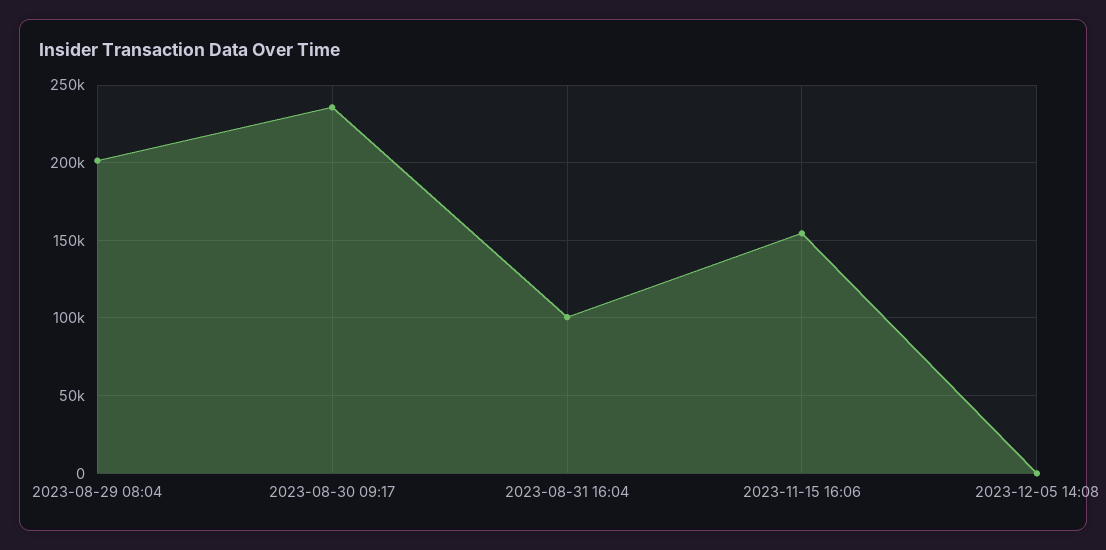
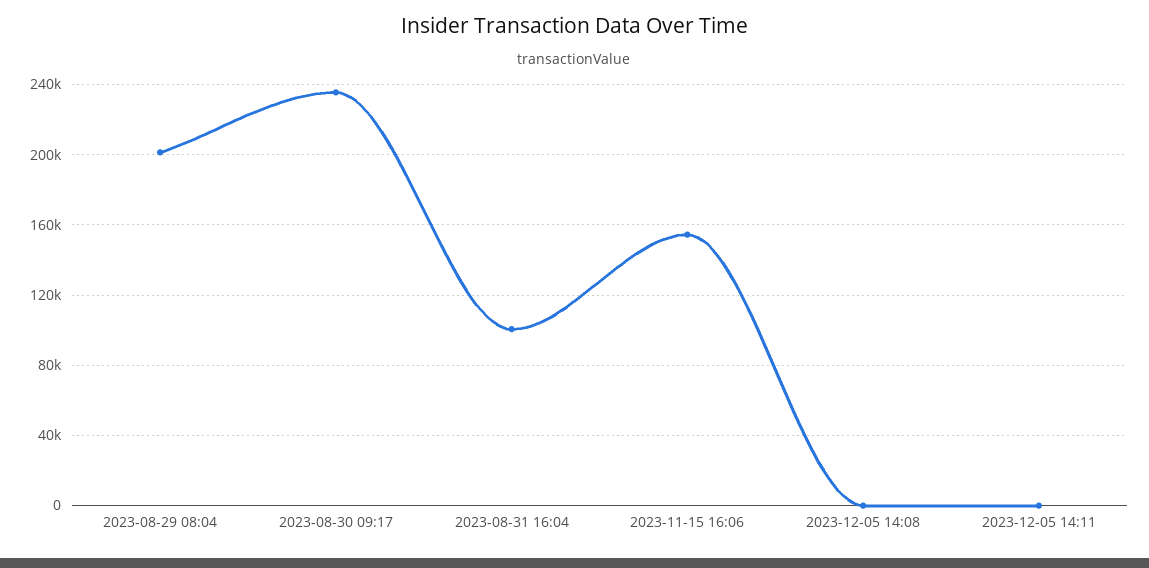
2023-12-05 14:11: none -> 0

